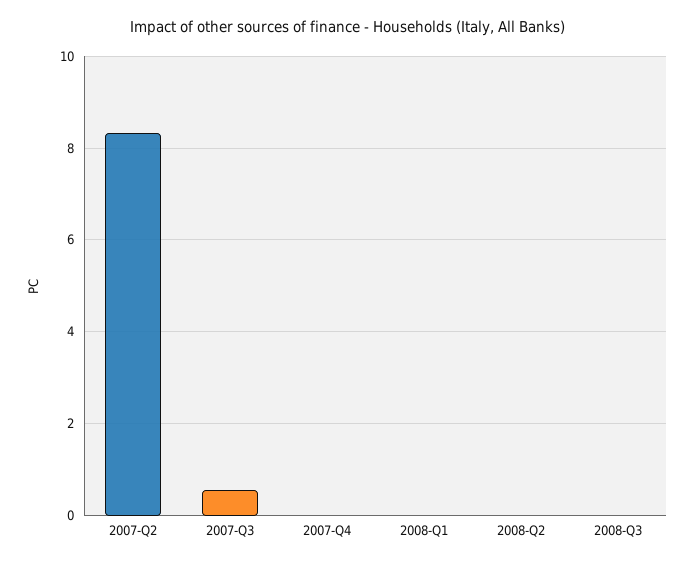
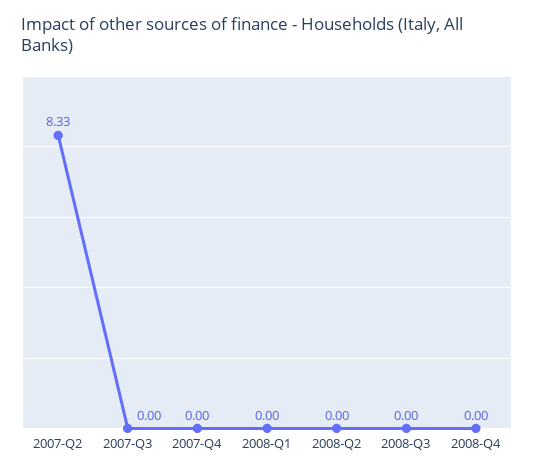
2007-Q3: 0.6 -> 0
2008-Q4: none -> 0

